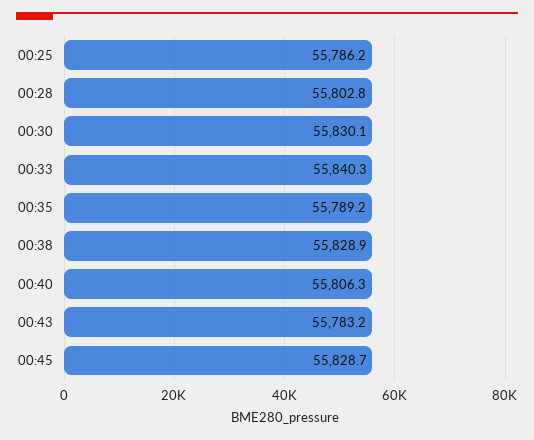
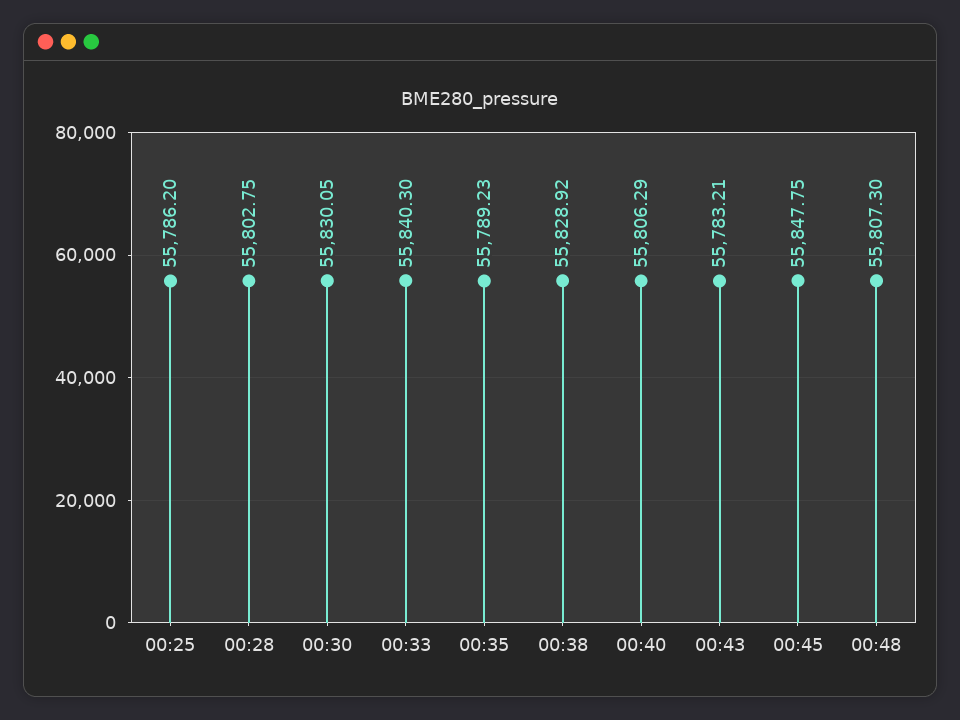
00:45: 55828.7 -> 55847.75
00:48: none -> 55807.3

